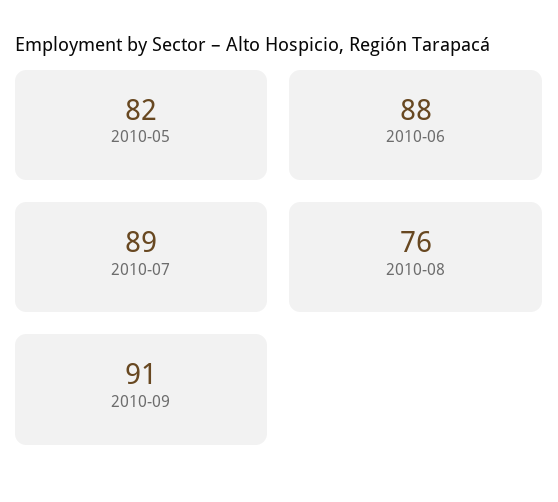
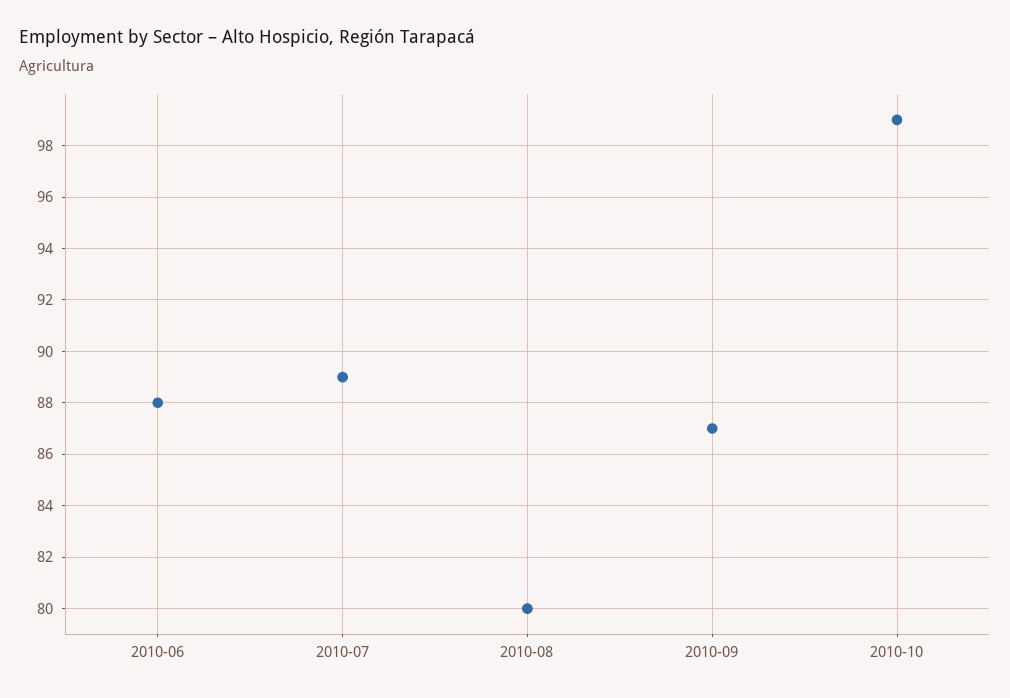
2010-05: 82 -> none
2010-08: 76 -> 80
2010-09: 91 -> 87
2010-10: none -> 99

